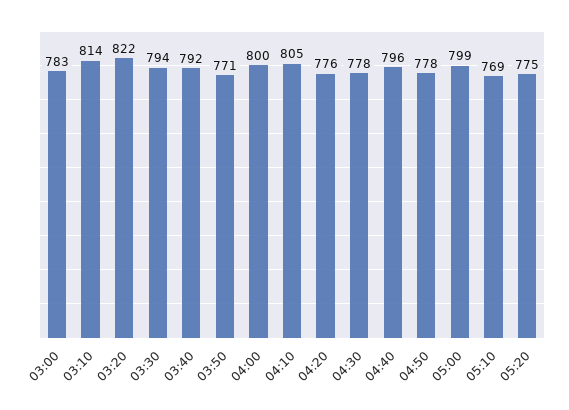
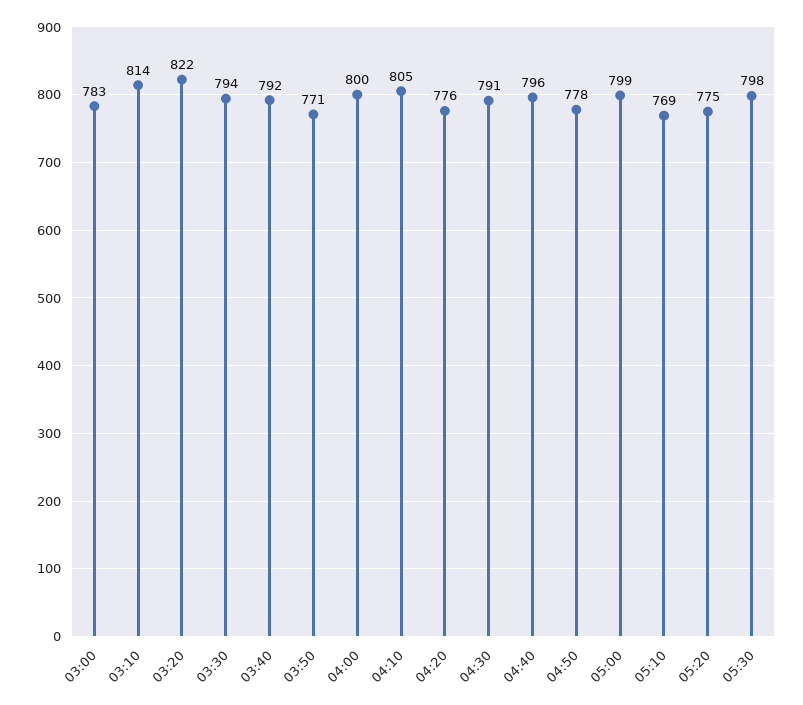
04:30: 778 -> 791
05:30: none -> 798

